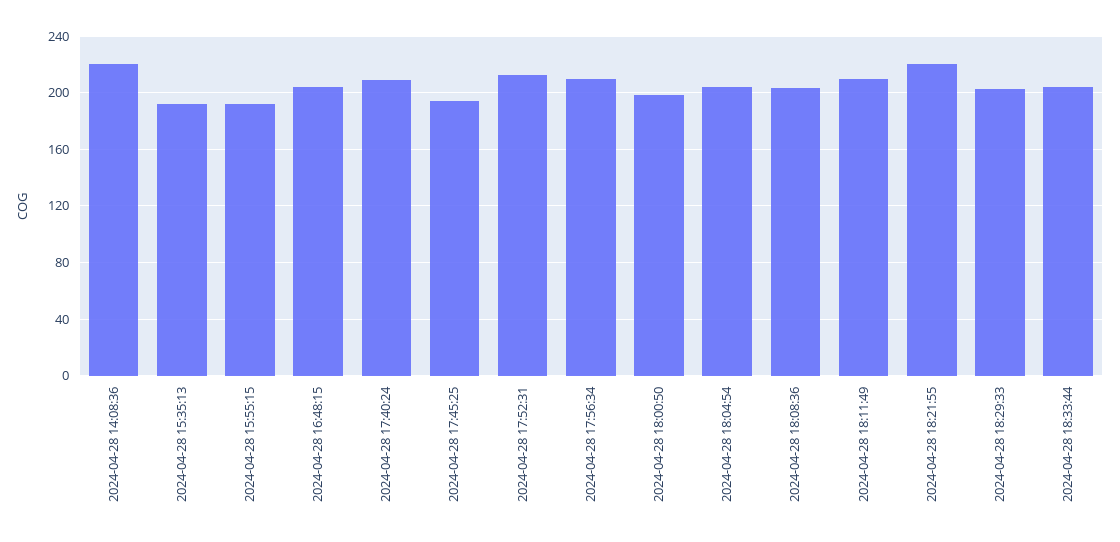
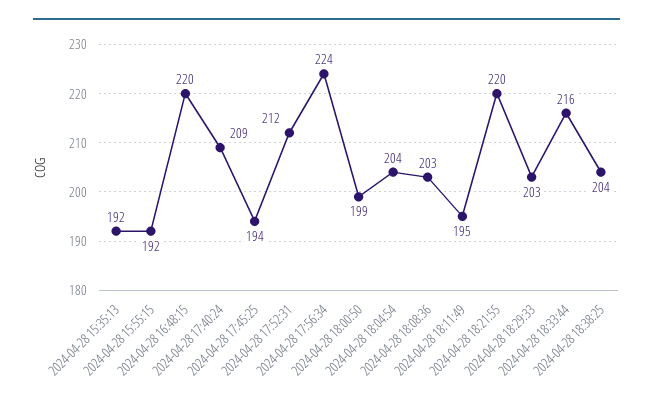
2024-04-28 14:08:36: 220 -> none
2024-04-28 16:48:15: 205 -> 220
2024-04-28 17:56:34: 210 -> 224
2024-04-28 18:11:49: 210 -> 195
2024-04-28 18:33:44: 205 -> 216
2024-04-28 18:38:25: none -> 204

